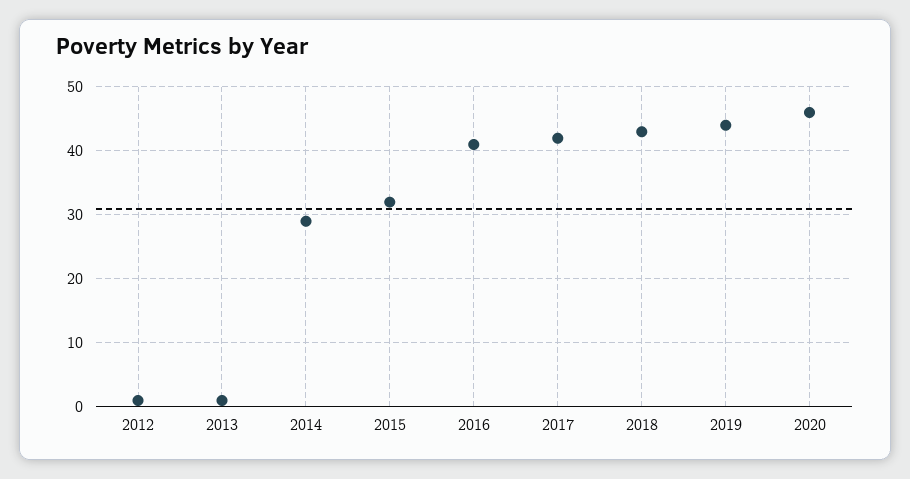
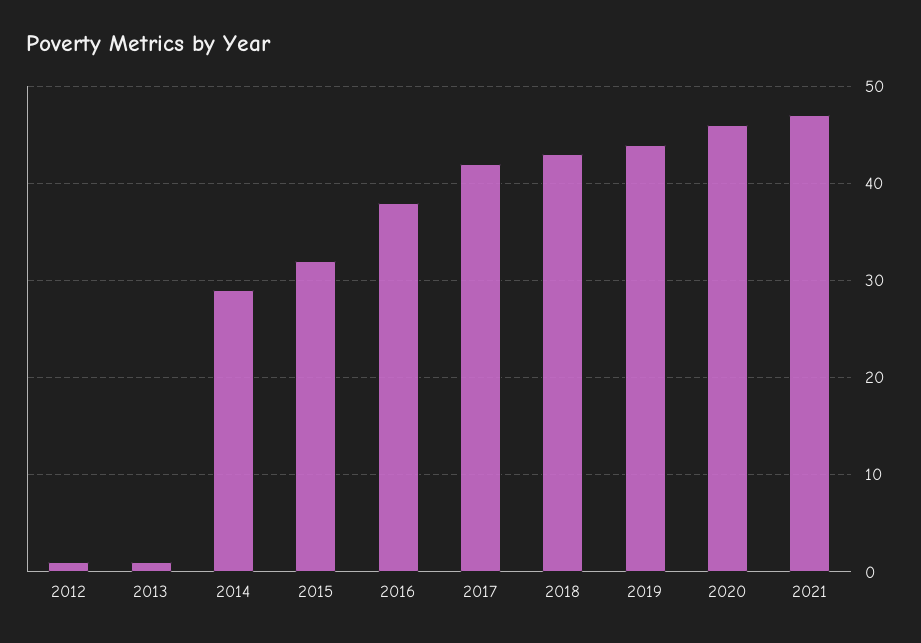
2016: 41 -> 38
2021: none -> 47

